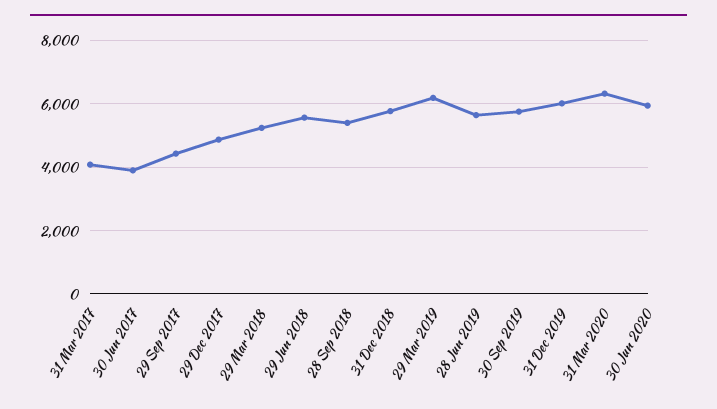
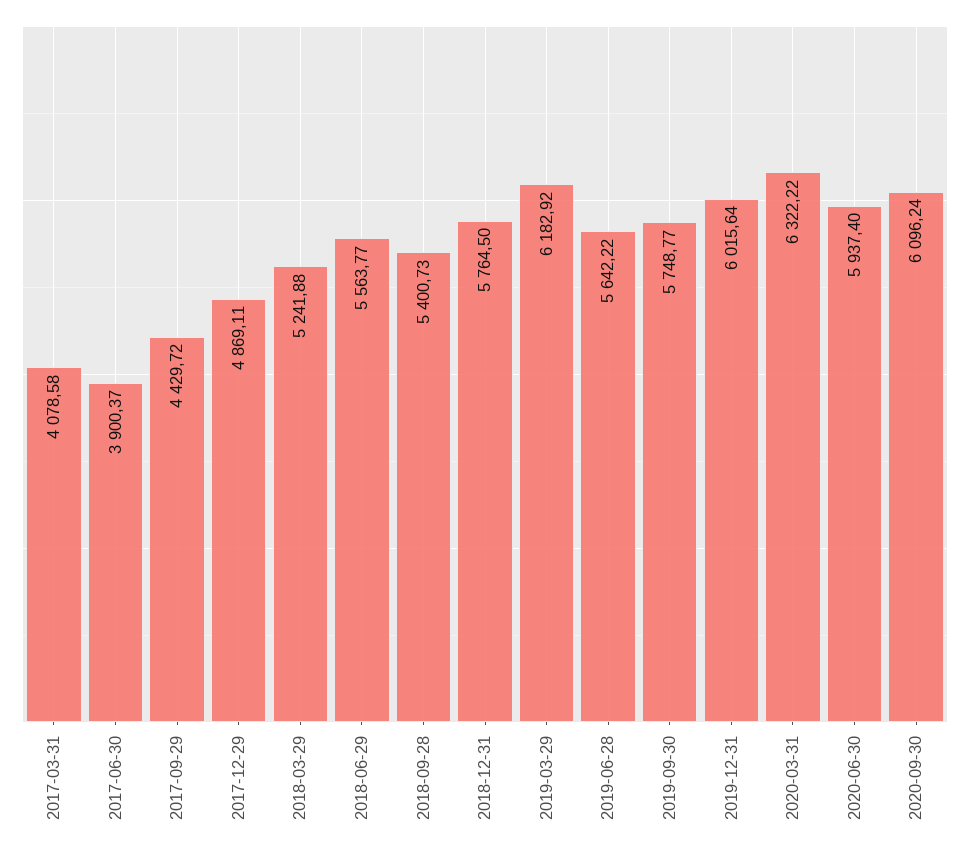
2020-09-30: none -> 6096.24

